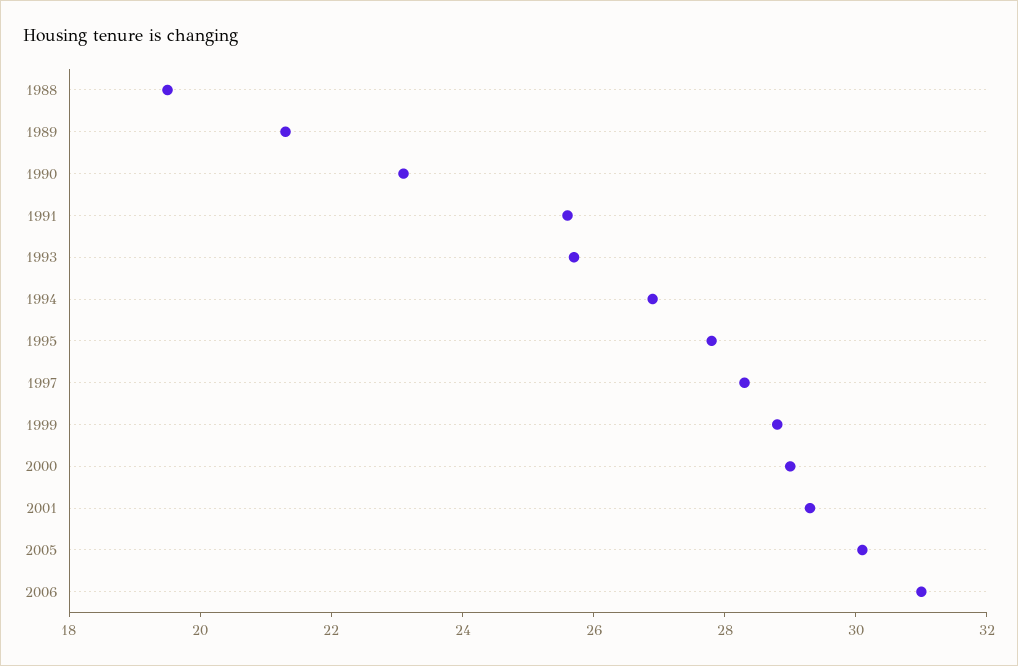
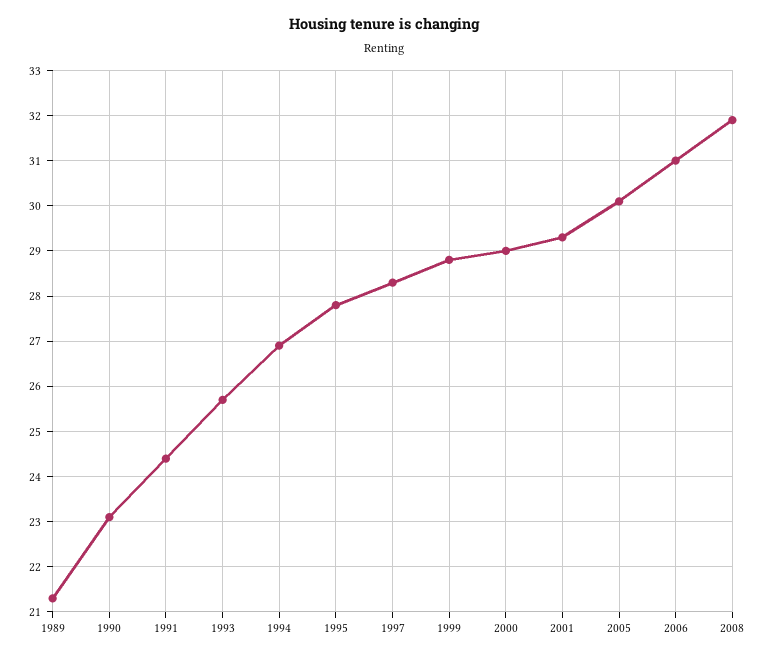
1988: 19.5 -> none
1991: 25.5 -> 24.5
2008: none -> 32

